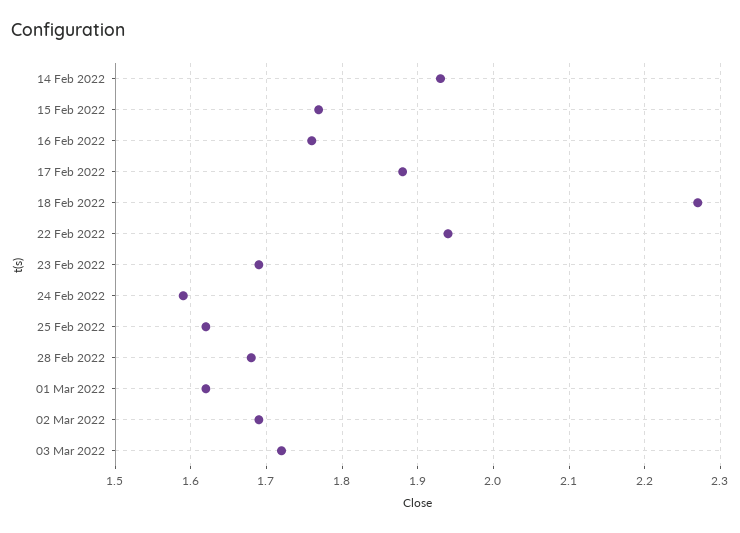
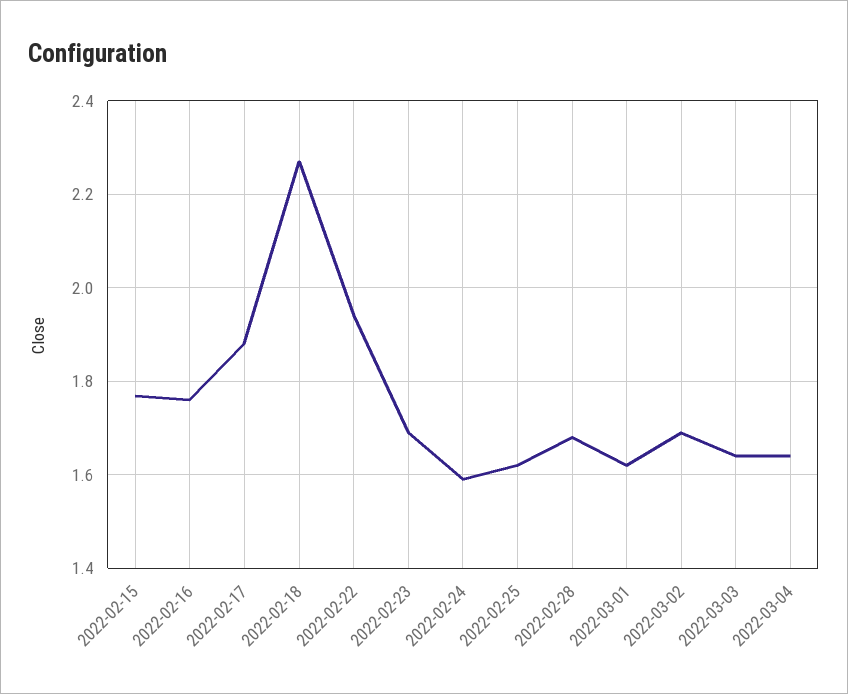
14 Feb 2022: 1.93 -> none
03 Mar 2022: 1.72 -> 1.64
2022-03-04: none -> 1.64

